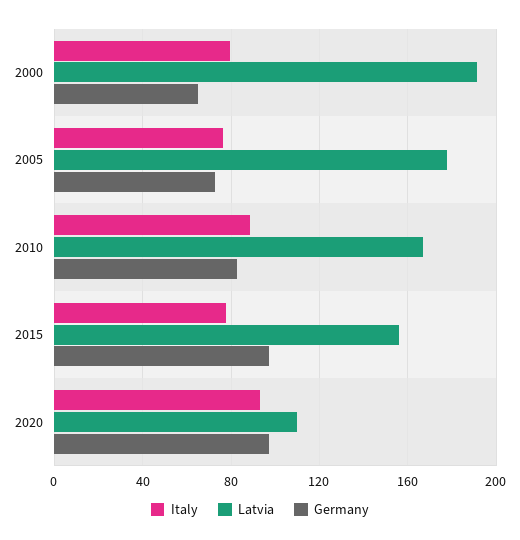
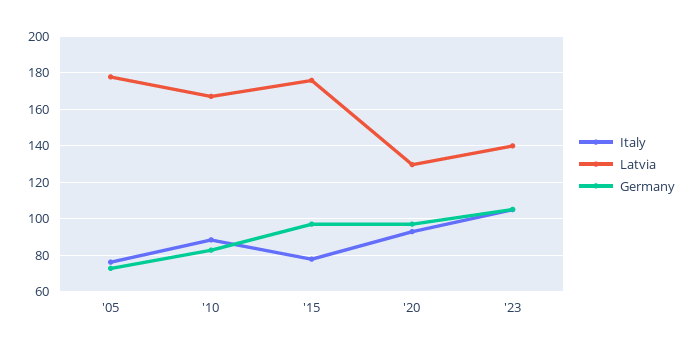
Italy, 2000: 80 -> none
Latvia, 2000: 190 -> none
Germany, 2000: 65 -> none
Latvia, 2015: 155 -> 175
Latvia, 2020: 110 -> 130
Italy, '23: none -> 105
Latvia, '23: none -> 140
Germany, '23: none -> 105

